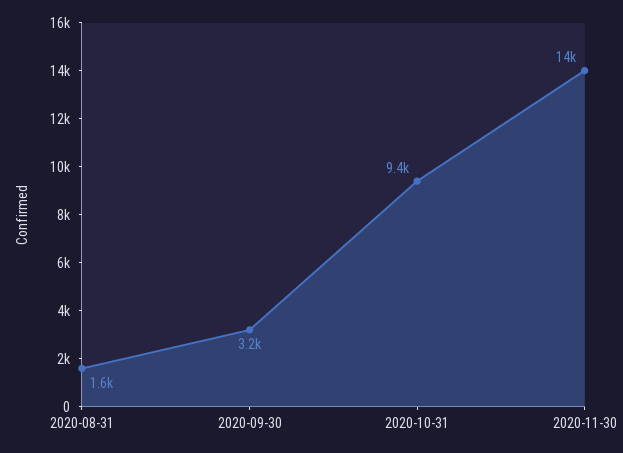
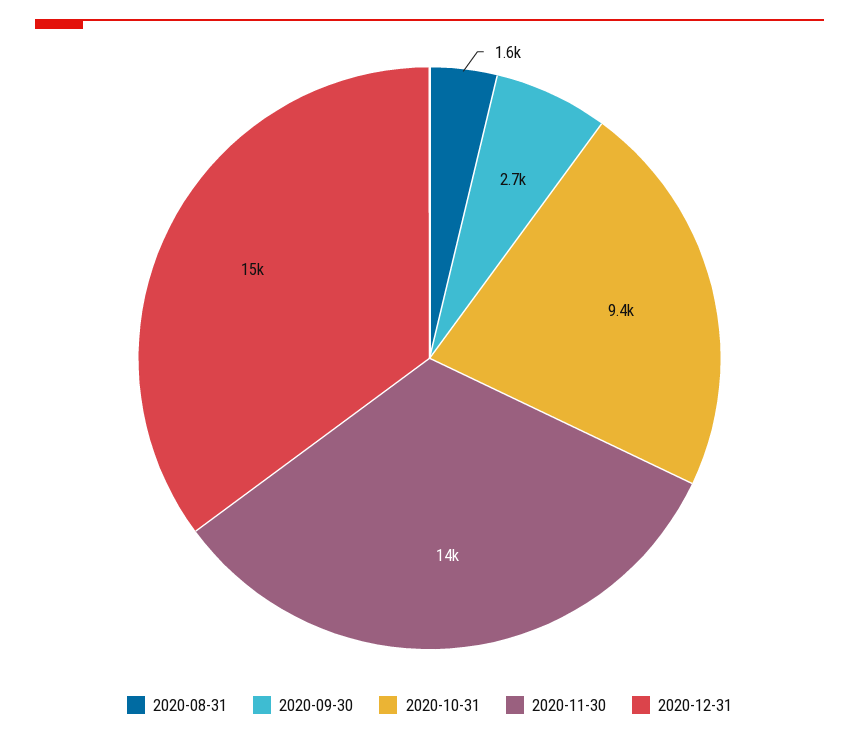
2020-09-30: 3200 -> 2700
2020-12-31: none -> 15000

